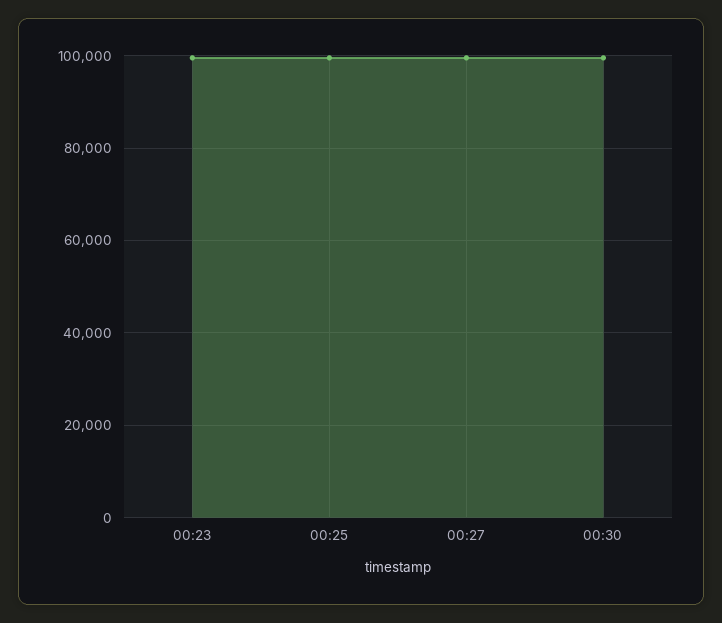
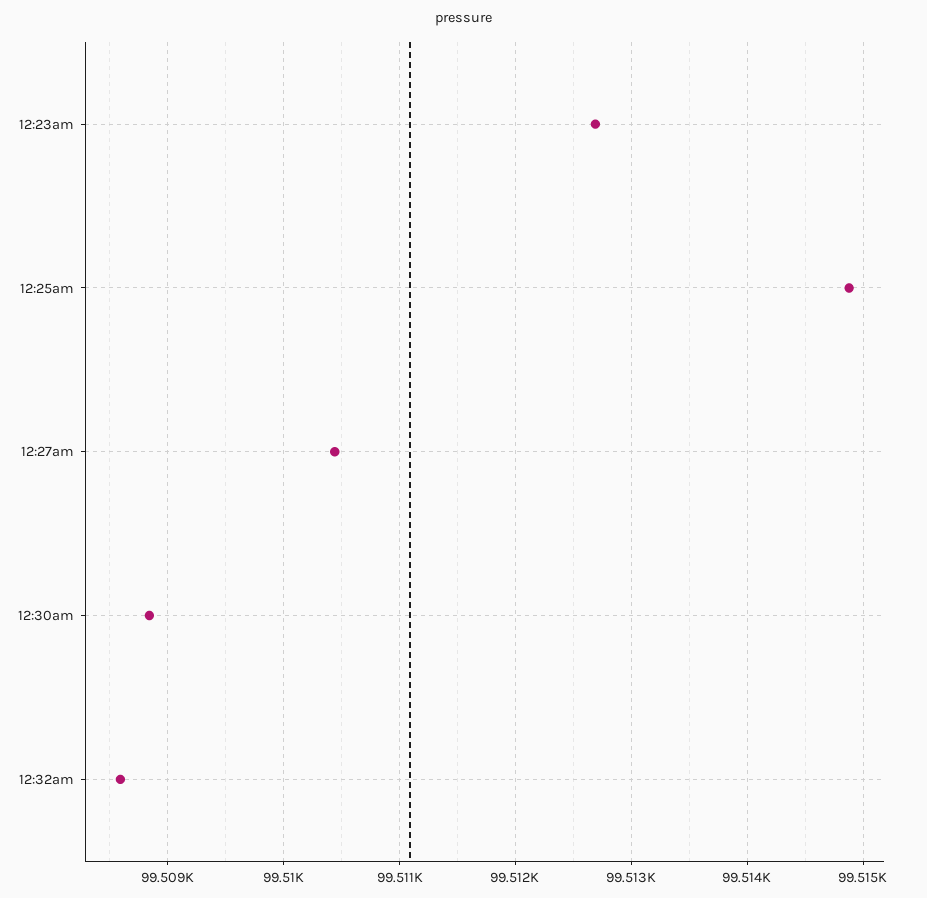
12:32am: none -> 99508.6

